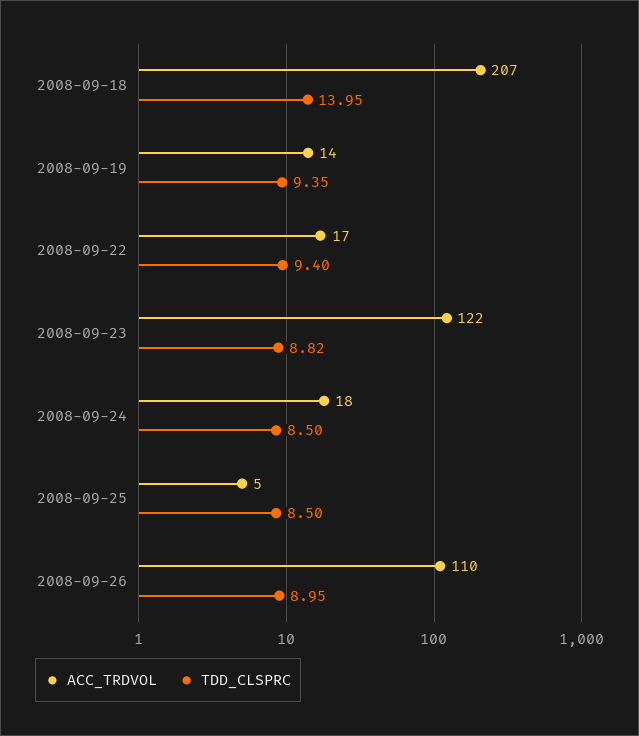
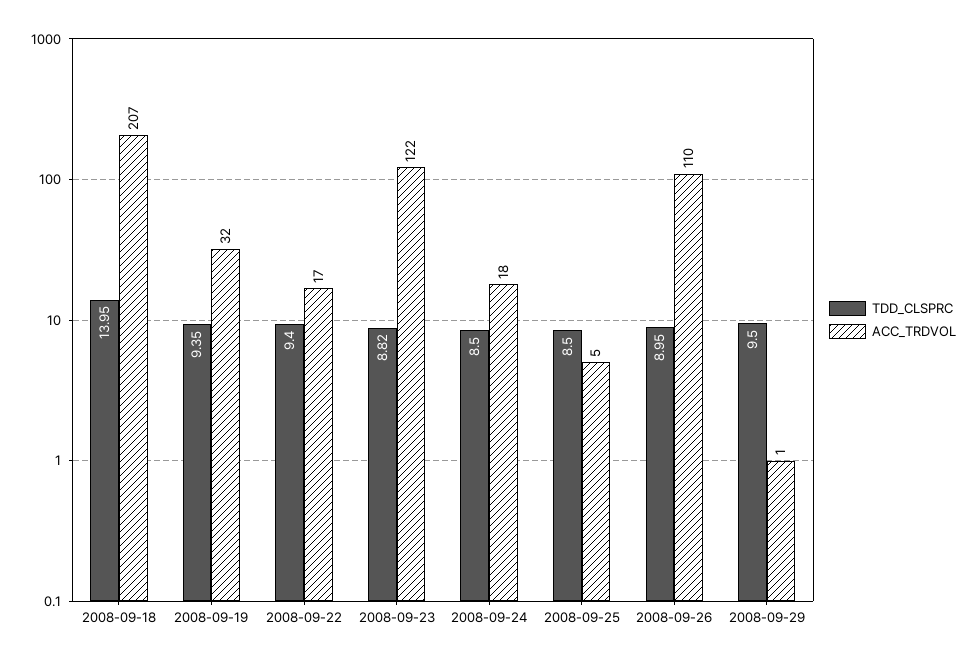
ACC_TRDVOL, 2008-09-19: 14 -> 32
TDD_CLSPRC, 2008-09-29: none -> 9.5
ACC_TRDVOL, 2008-09-29: none -> 1

